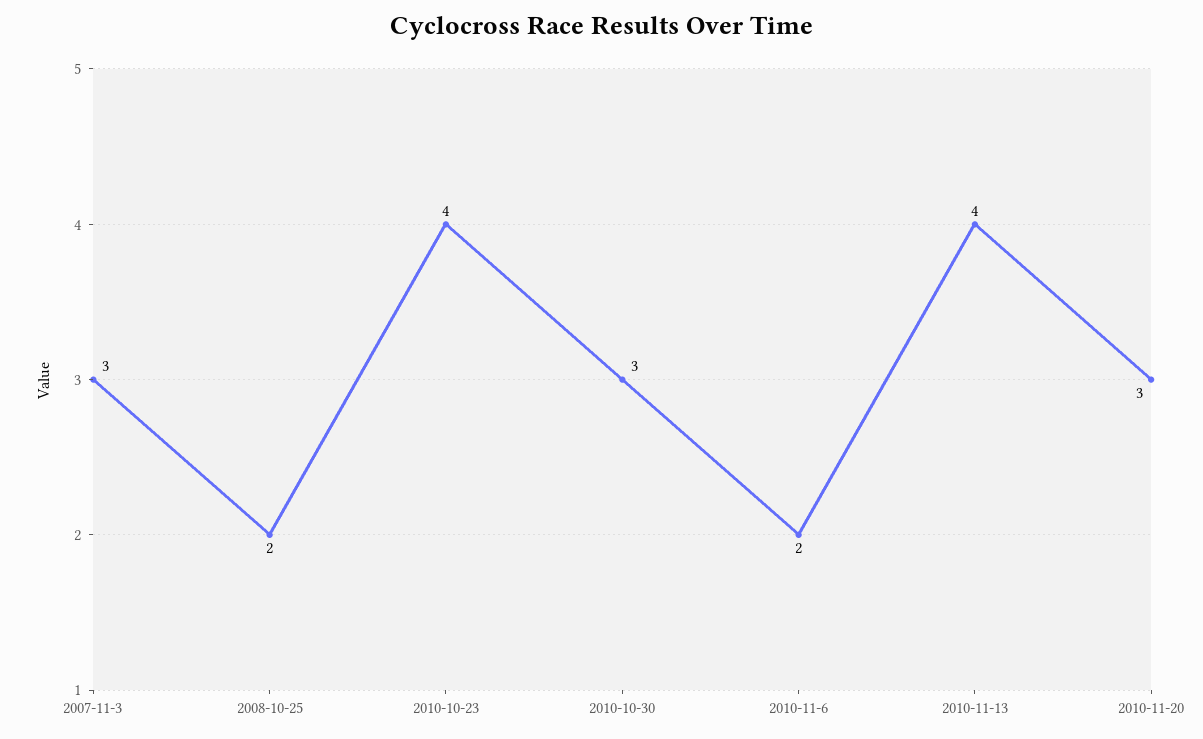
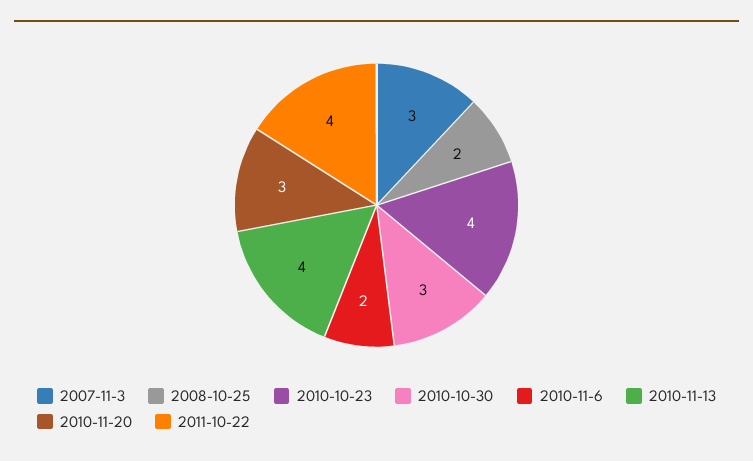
2011-10-22: none -> 4

